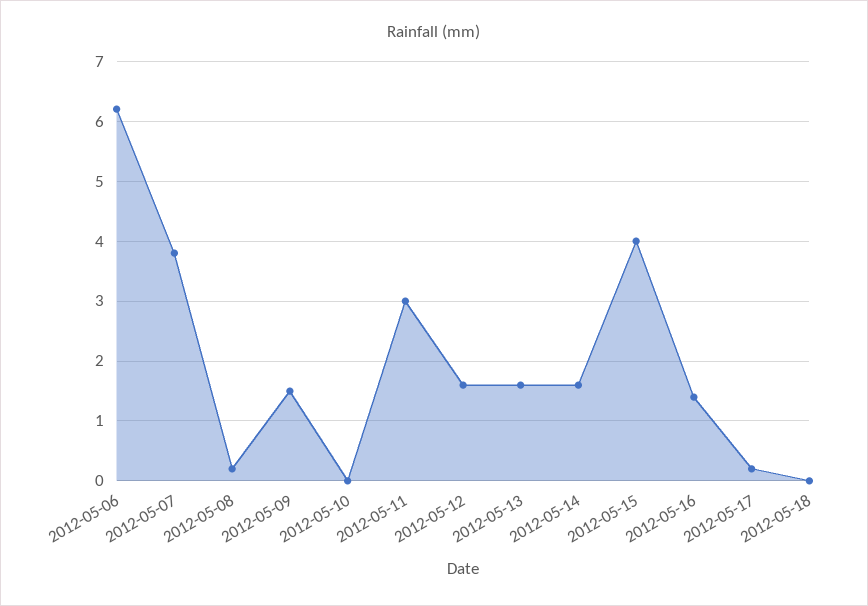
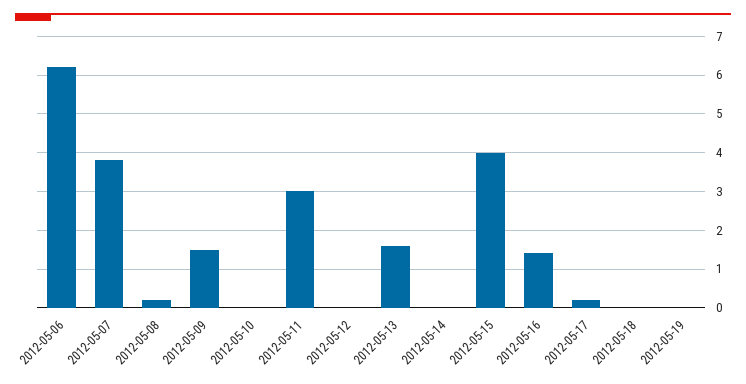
2012-05-12: 1.5 -> 0
2012-05-14: 1.5 -> 0
2012-05-19: none -> 0

